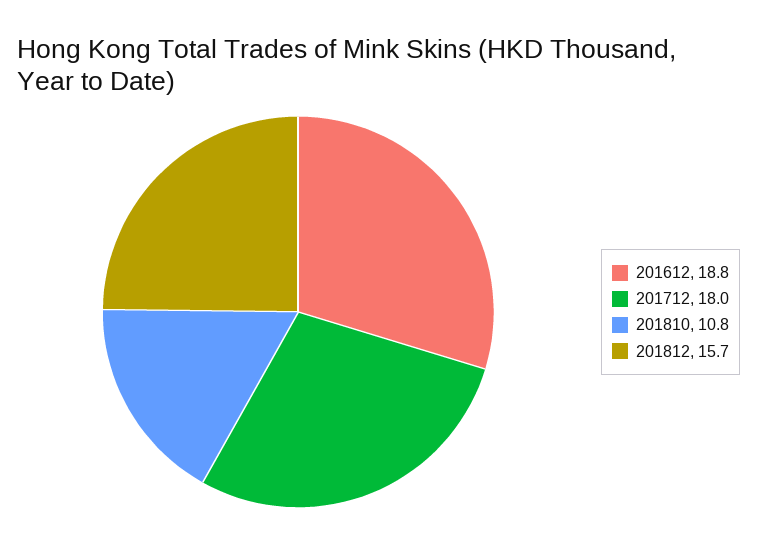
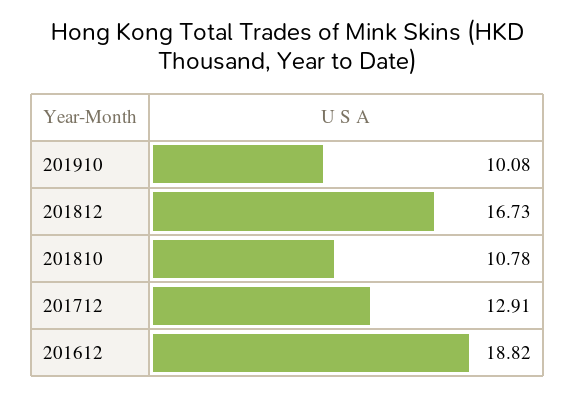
201712: 18 -> 12.91
201812: 15.7 -> 16.73
201910: none -> 10.08

